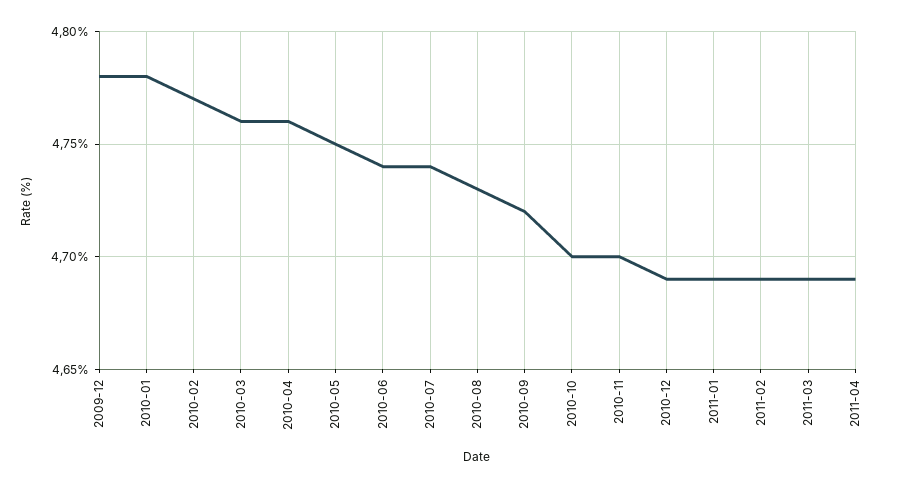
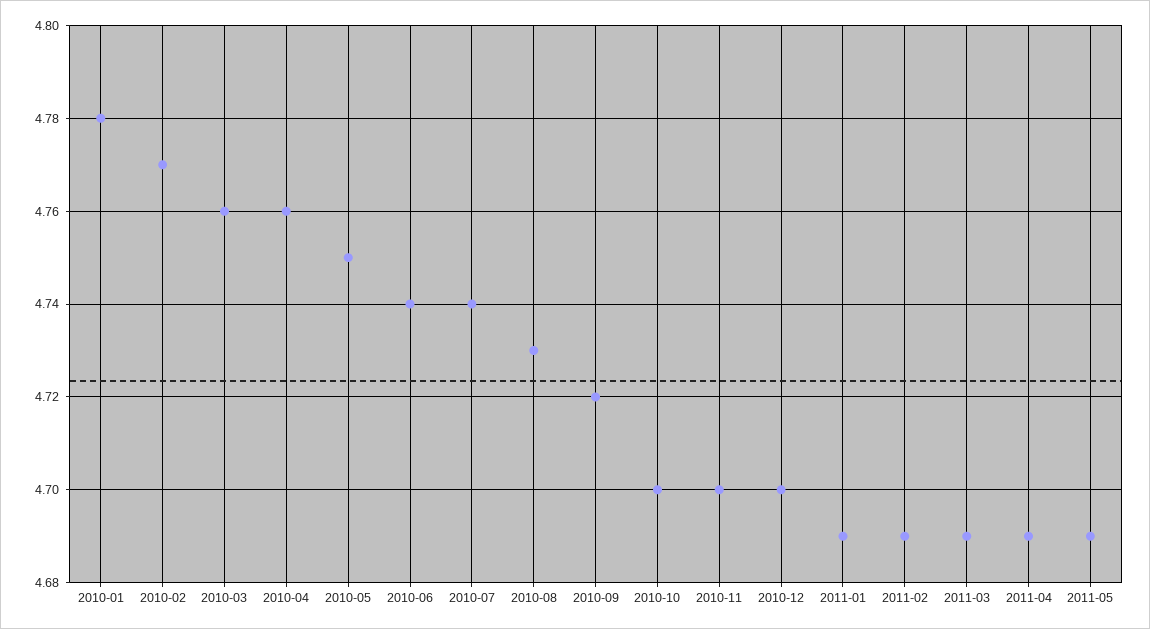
2009-12: 4.78 -> none
2010-12: 4.69 -> 4.7
2011-05: none -> 4.69

